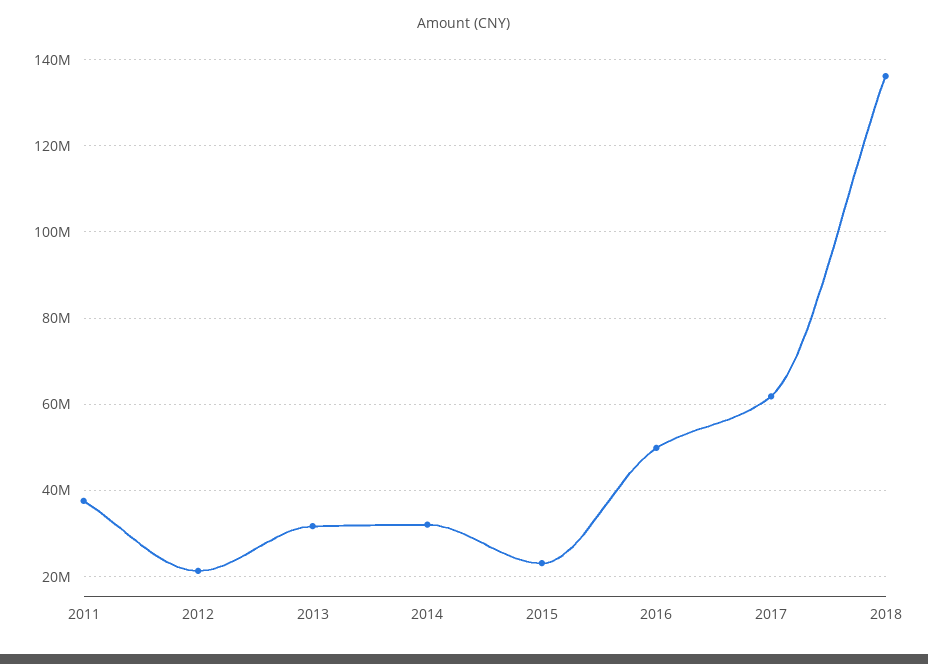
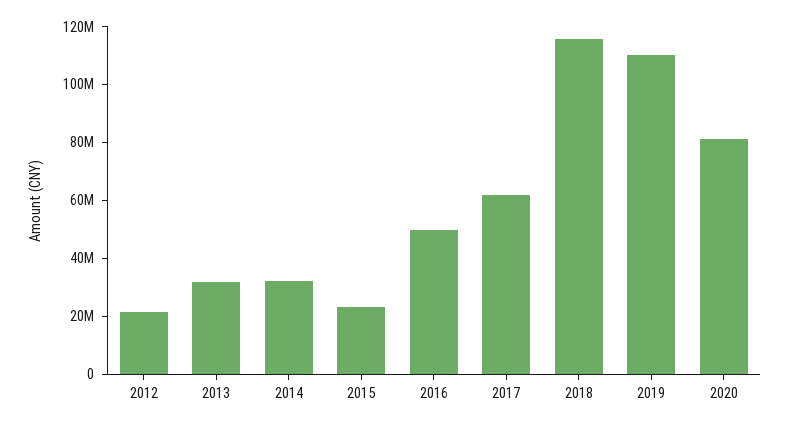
2011: 38000000 -> none
2018: 136000000 -> 115000000
2019: none -> 110000000
2020: none -> 80000000

